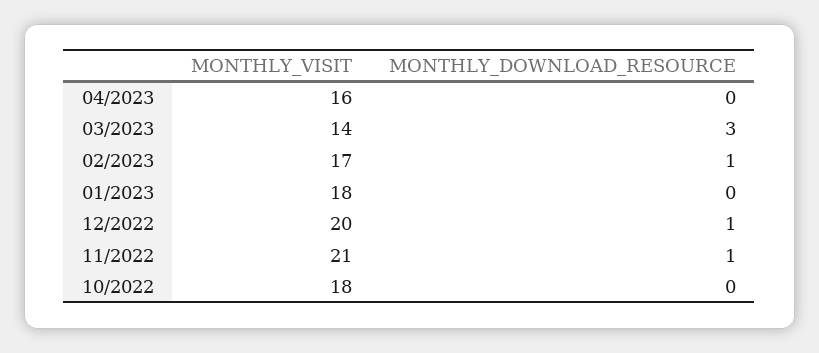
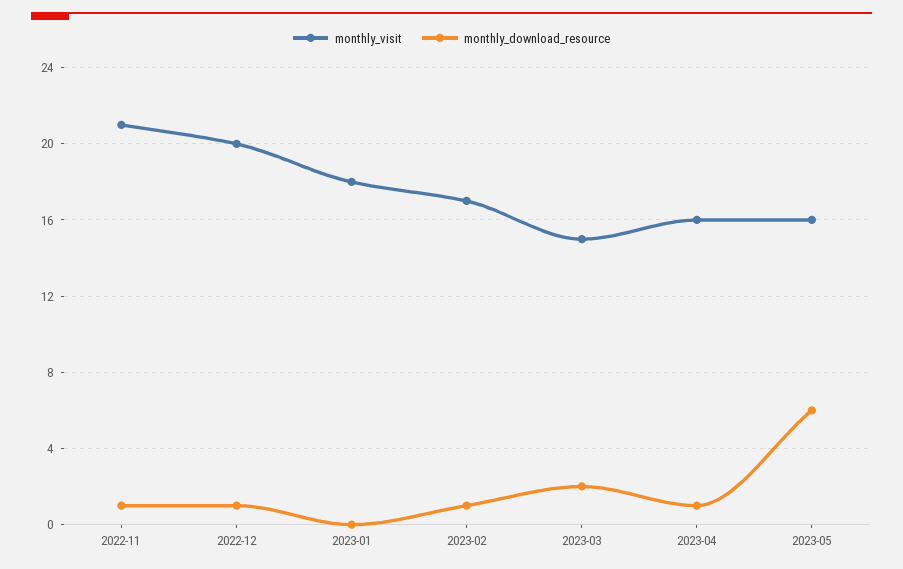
MONTHLY_DOWNLOAD_RESOURCE, 04/2023: 0 -> 1
MONTHLY_VISIT, 03/2023: 14 -> 15
MONTHLY_DOWNLOAD_RESOURCE, 03/2023: 3 -> 2
MONTHLY_VISIT, 10/2022: 18 -> none
MONTHLY_DOWNLOAD_RESOURCE, 10/2022: 0 -> none
MONTHLY_VISIT, 2023-05: none -> 16
MONTHLY_DOWNLOAD_RESOURCE, 2023-05: none -> 6

